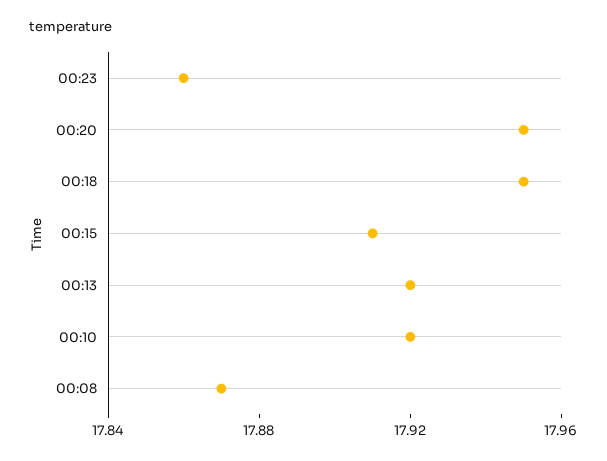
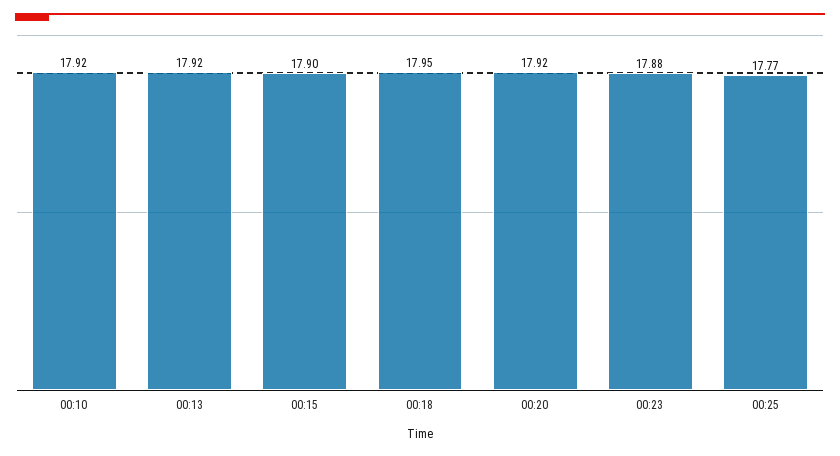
00:23: 17.86 -> 17.88
00:20: 17.95 -> 17.92
00:15: 17.91 -> 17.9
00:08: 17.87 -> none
00:25: none -> 17.77

